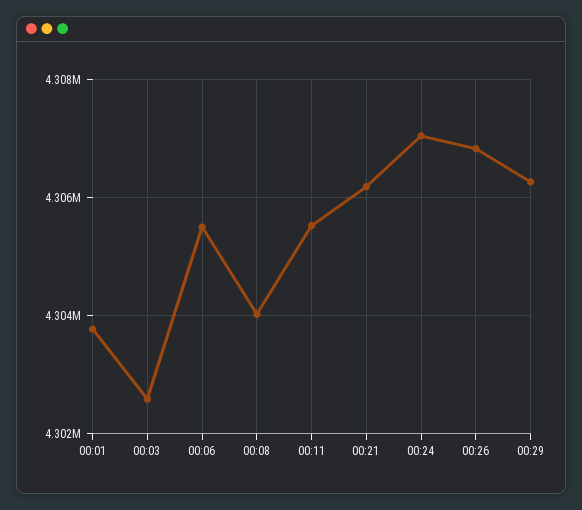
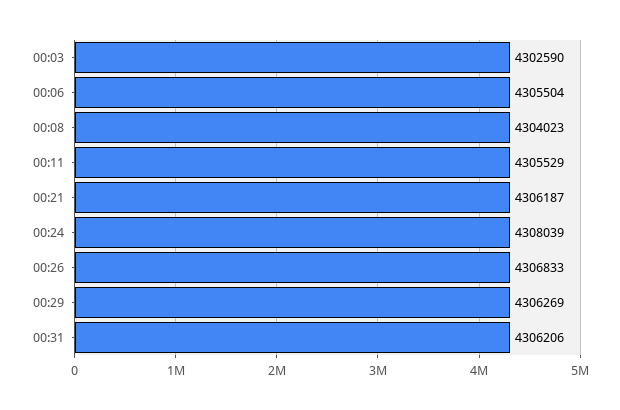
00:01: 4303800 -> none
00:24: 4307000 -> 4308039
00:31: none -> 4306206

